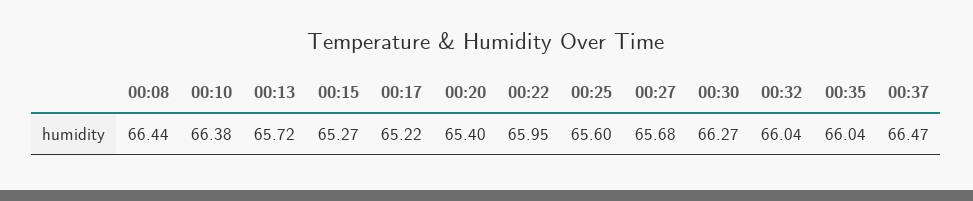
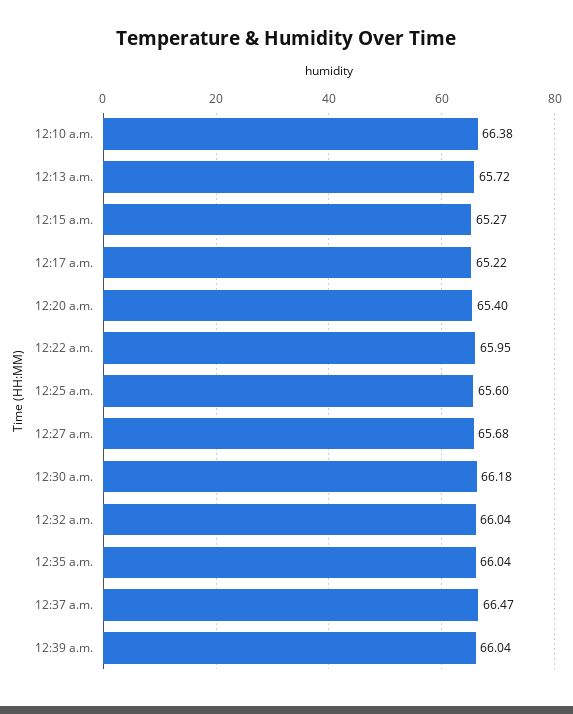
00:08: 66.44 -> none
00:30: 66.27 -> 66.18
12:39 a.m.: none -> 66.04

